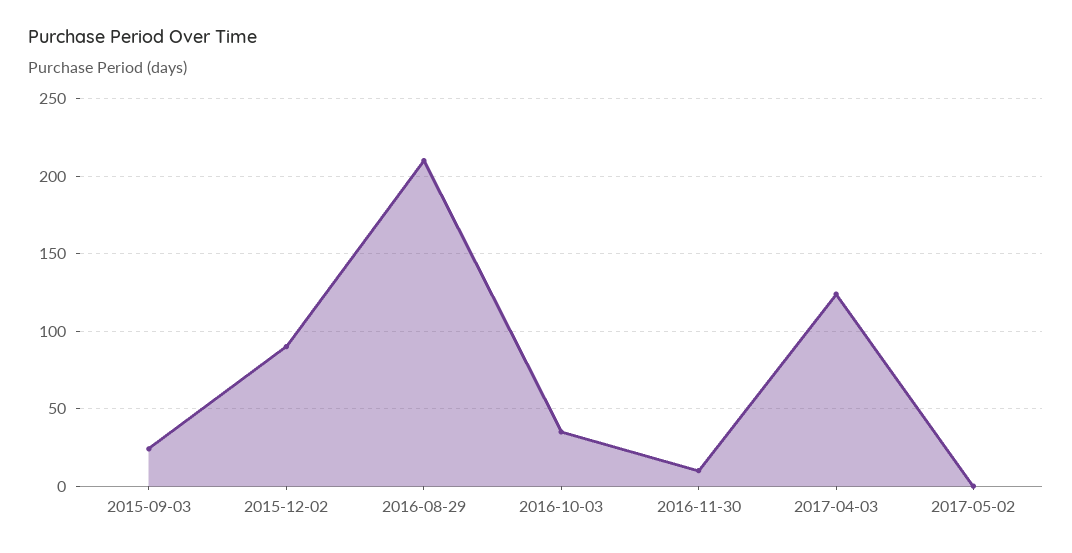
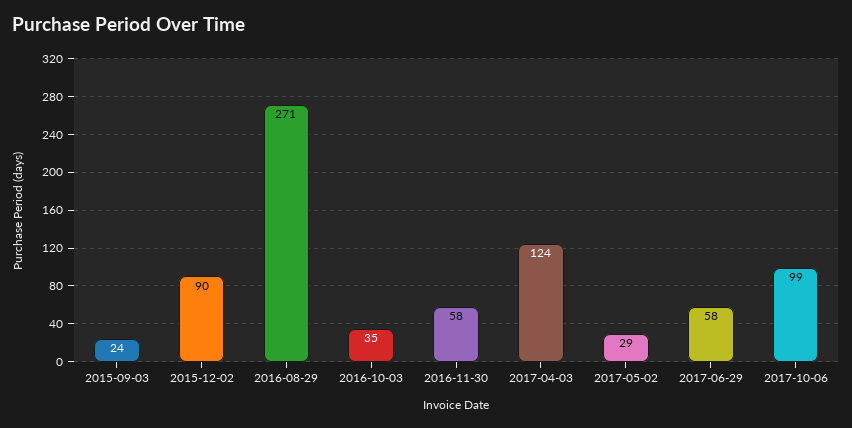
2016-08-29: 210 -> 271
2016-11-30: 10 -> 58
2017-05-02: 0 -> 29
2017-06-29: none -> 58
2017-10-06: none -> 99

